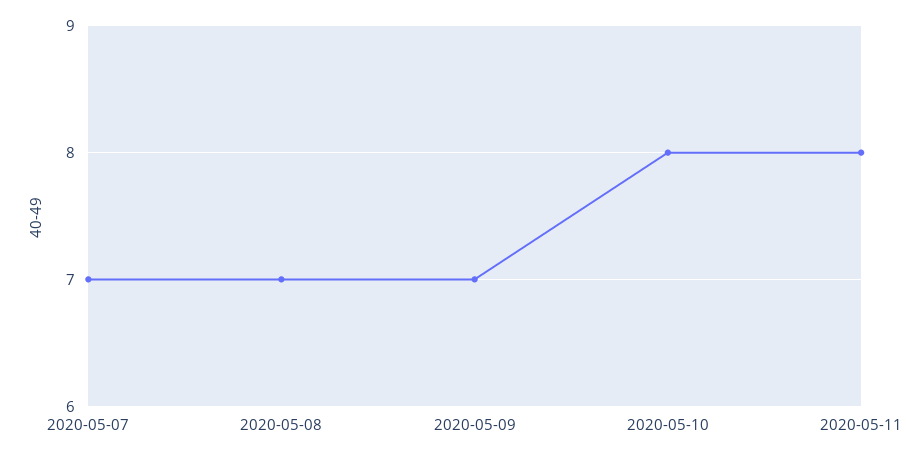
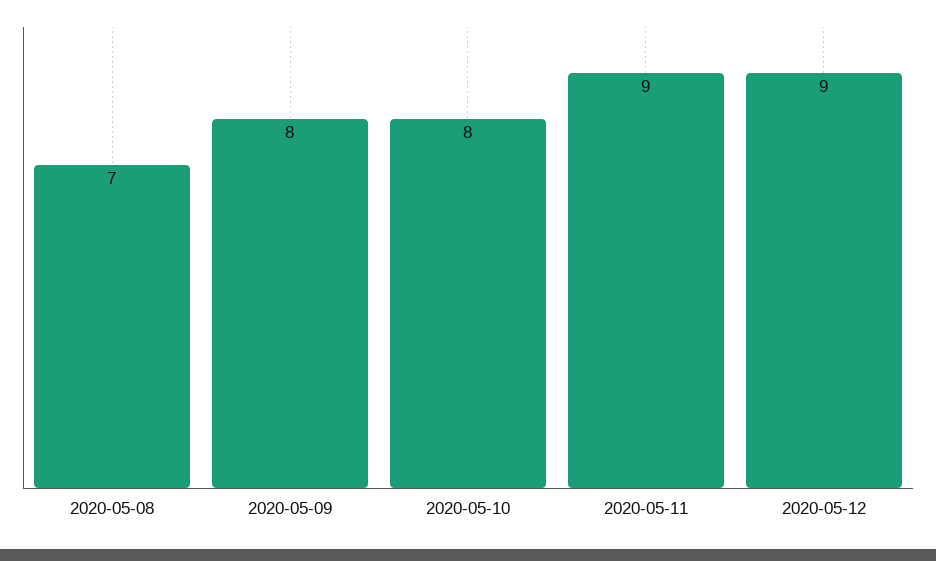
2020-05-07: 7 -> none
2020-05-09: 7 -> 8
2020-05-11: 8 -> 9
2020-05-12: none -> 9

